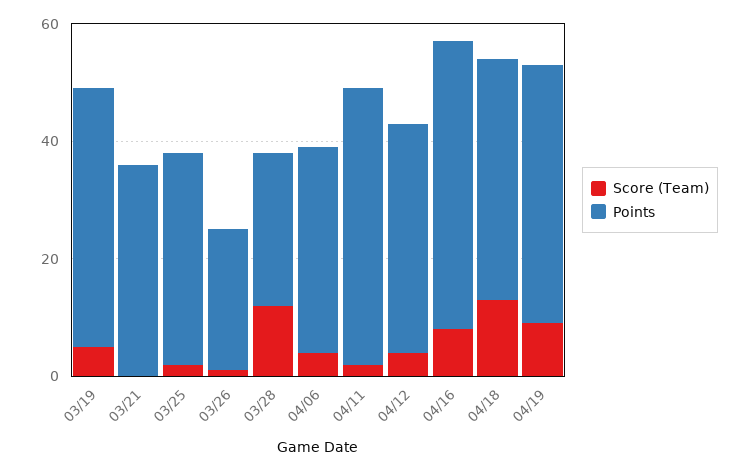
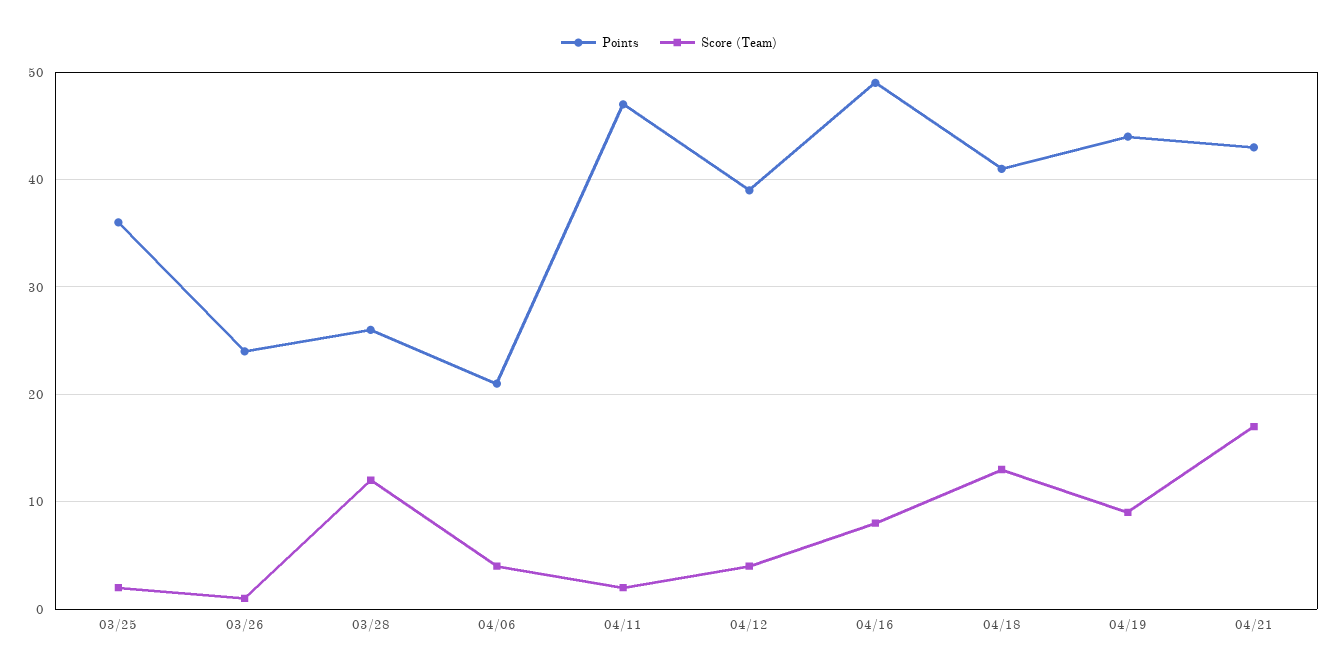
Score (Team), 03/19: 5 -> none
Points, 03/19: 45 -> none
Score (Team), 03/21: 0 -> none
Points, 03/21: 35 -> none
Points, 04/06: 35 -> 21
Points, 04/21: none -> 43
Score (Team), 04/21: none -> 17

